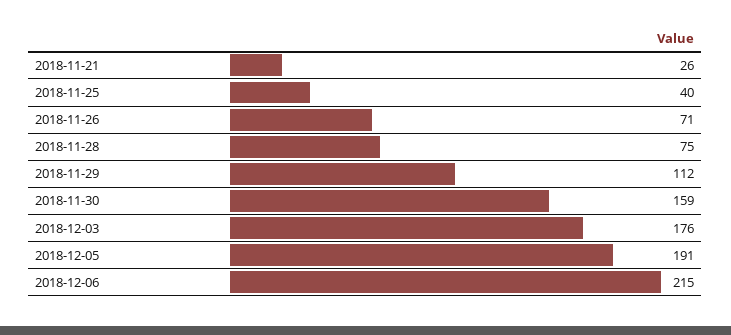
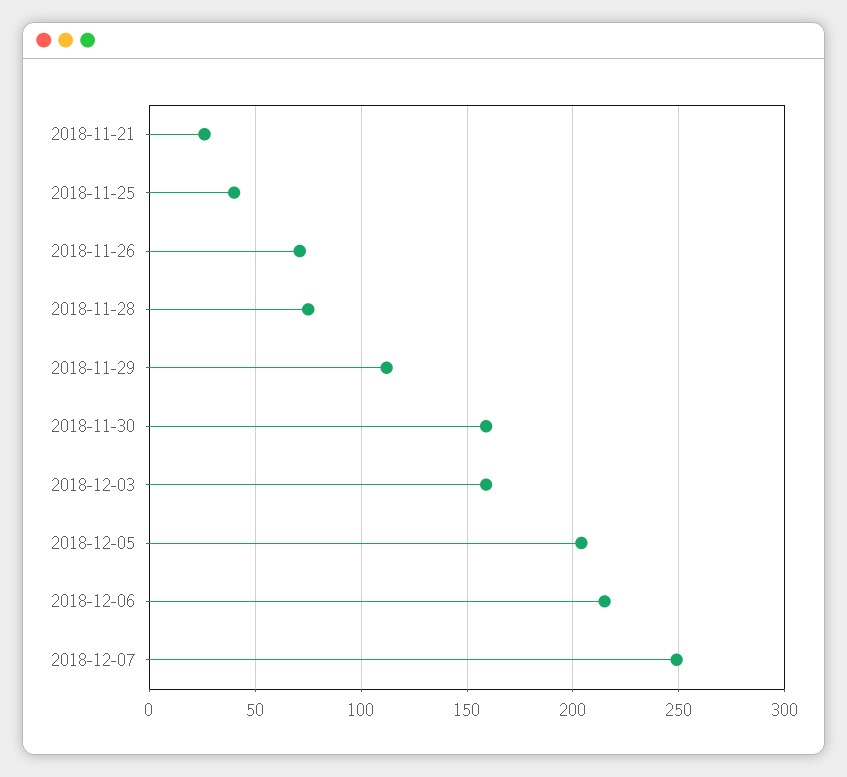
2018-12-03: 176 -> 160
2018-12-05: 191 -> 205
2018-12-07: none -> 250

